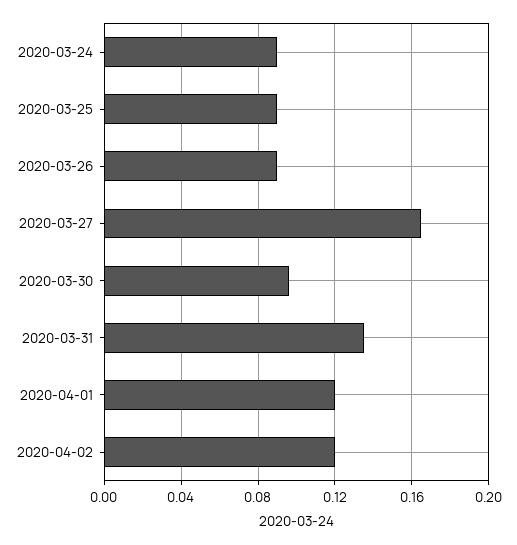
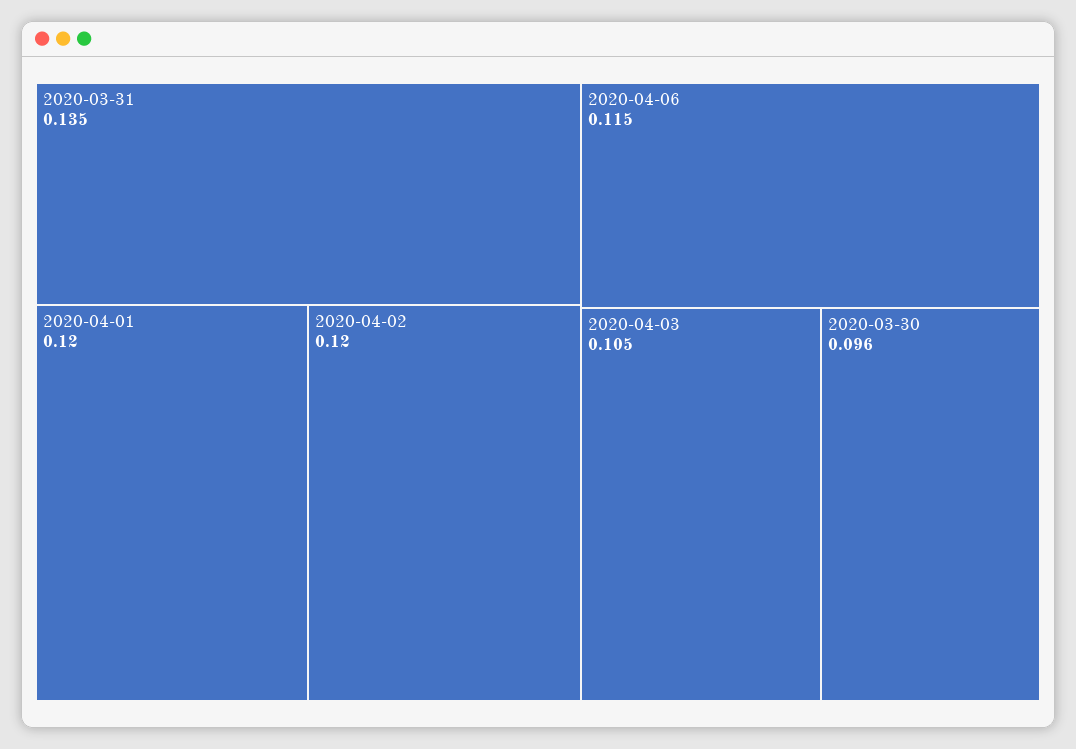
2020-03-24: 0.09 -> none
2020-03-25: 0.09 -> none
2020-03-26: 0.09 -> none
2020-03-27: 0.165 -> none
2020-04-06: none -> 0.115
2020-04-03: none -> 0.105

